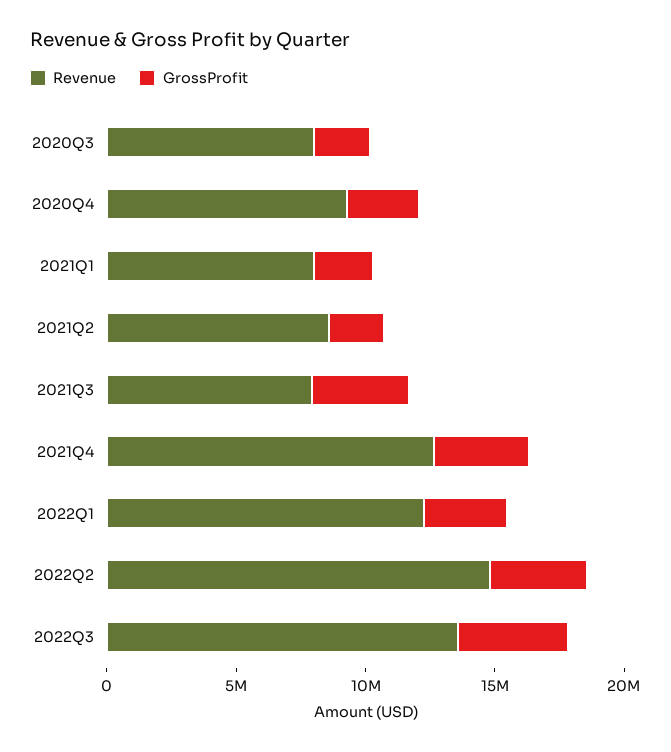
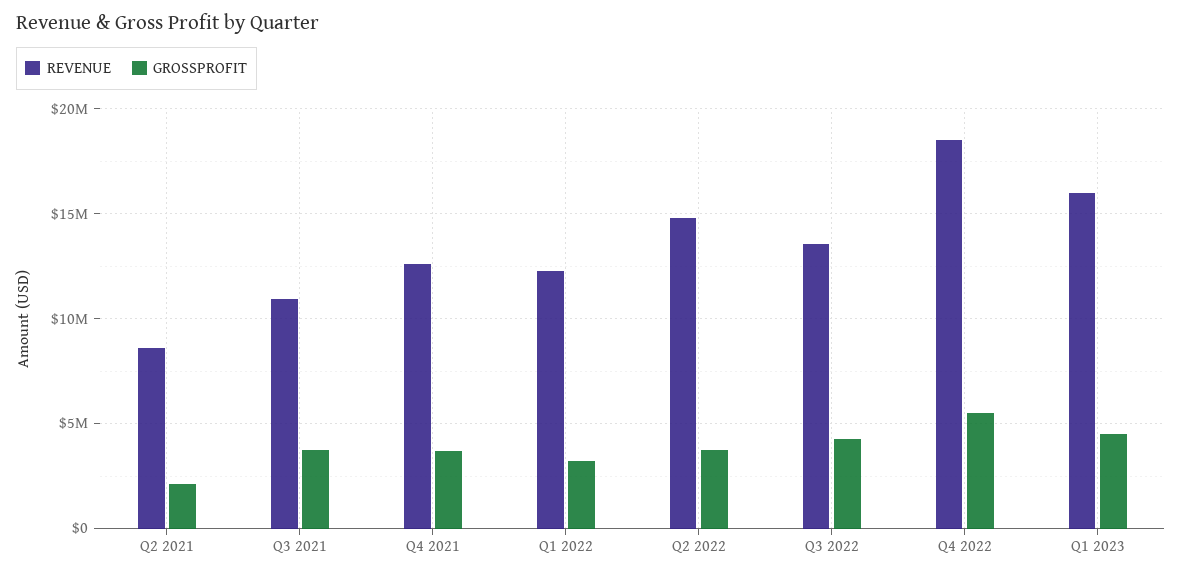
Revenue, 2020Q3: 8000000 -> none
GrossProfit, 2020Q3: 2000000 -> none
Revenue, 2020Q4: 9000000 -> none
GrossProfit, 2020Q4: 3000000 -> none
Revenue, 2021Q1: 8000000 -> none
GrossProfit, 2021Q1: 2000000 -> none
Revenue, 2021Q3: 8000000 -> 11000000
Revenue, Q4 2022: none -> 18500000
GrossProfit, Q4 2022: none -> 5500000
Revenue, Q1 2023: none -> 16000000
GrossProfit, Q1 2023: none -> 4500000

